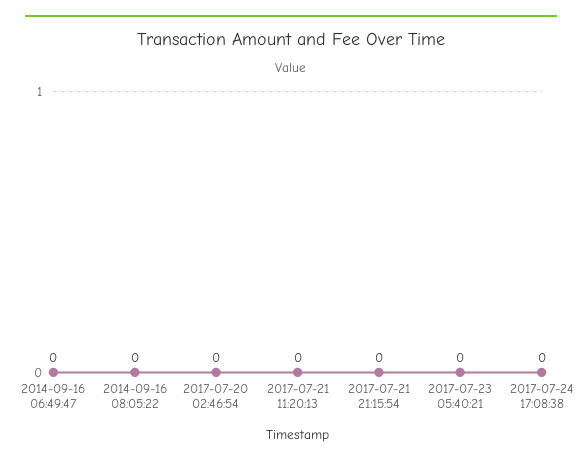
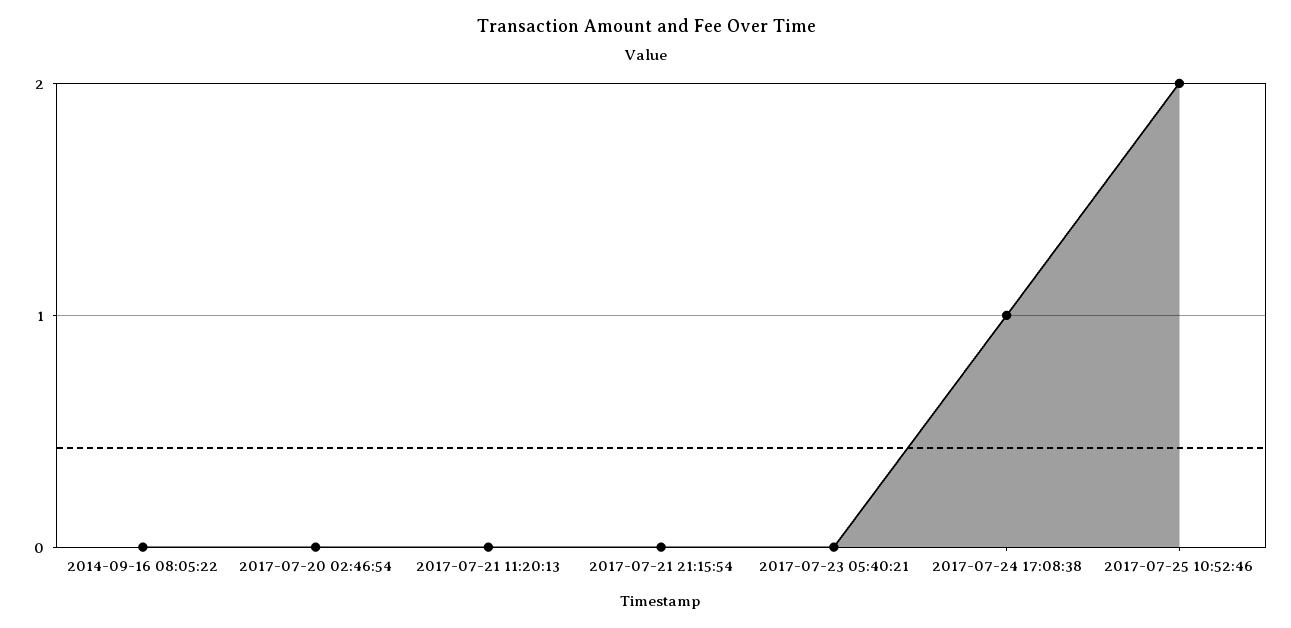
2014-09-16 06:49:47: 0 -> none
2017-07-24 17:08:38: 0 -> 1
2017-07-25 10:52:46: none -> 2

